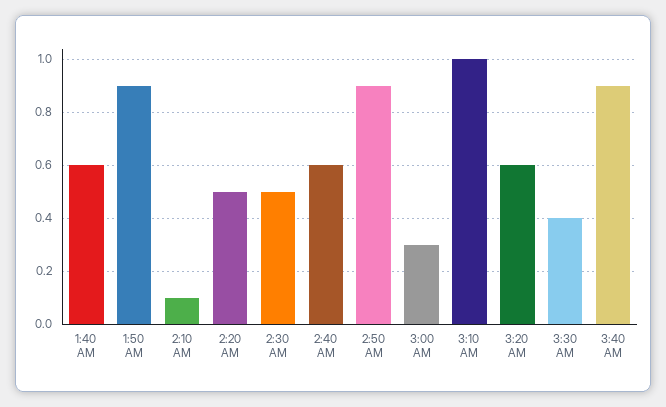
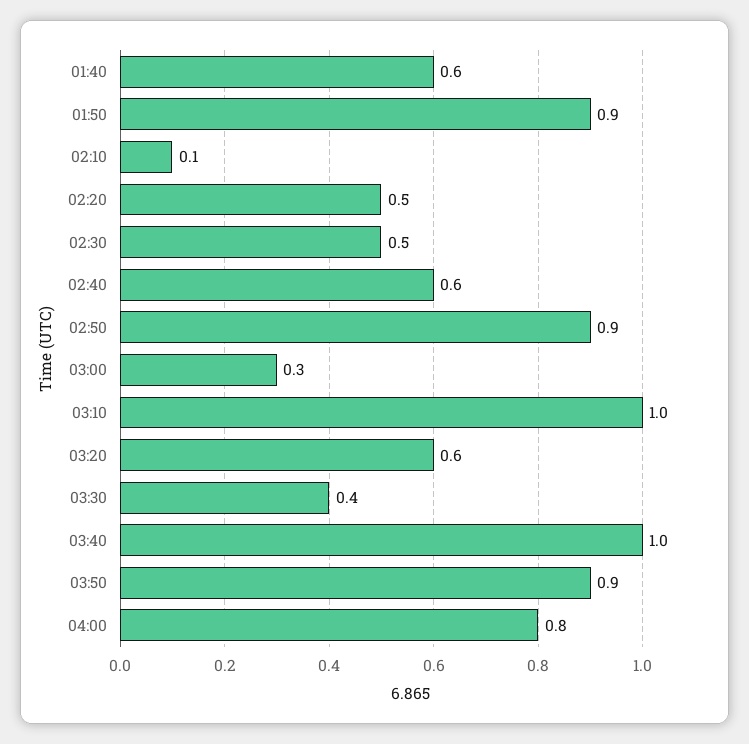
3:40 AM: 0.9 -> 1
03:50: none -> 0.9
04:00: none -> 0.8

